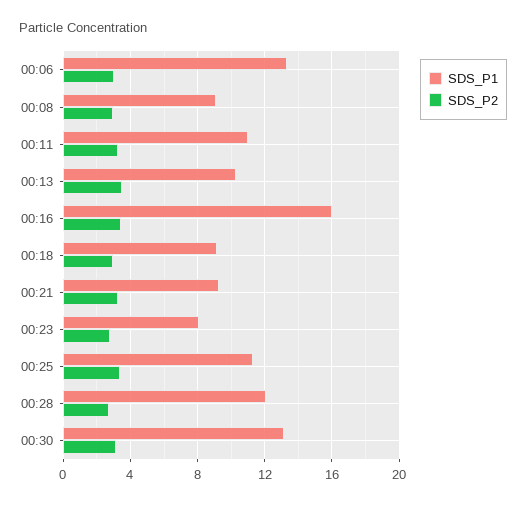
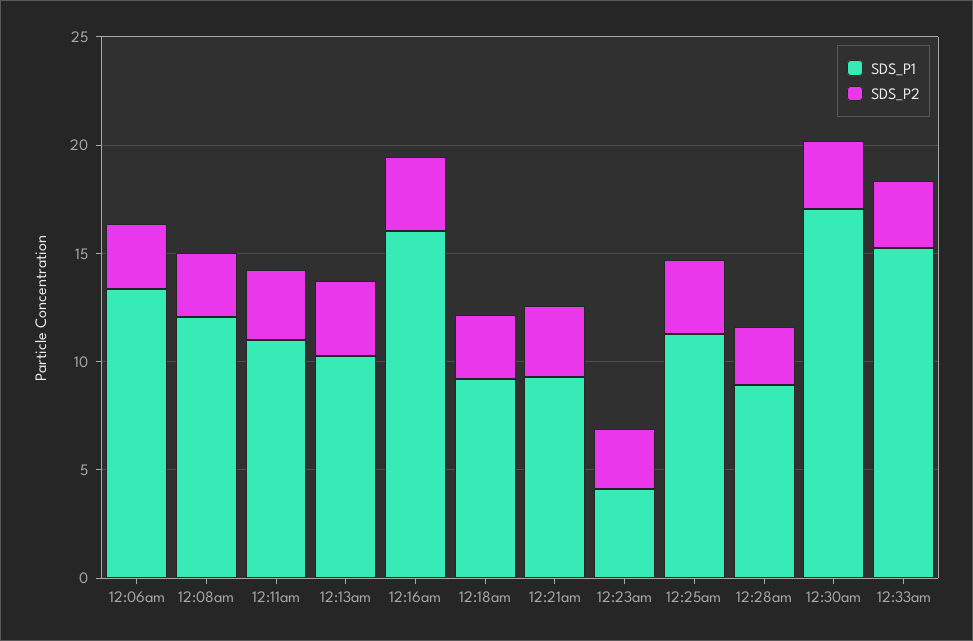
SDS_P1, 00:08: 9 -> 12
SDS_P1, 00:23: 8 -> 4
SDS_P1, 00:28: 12 -> 9
SDS_P1, 00:30: 13 -> 17
SDS_P1, 12:33am: none -> 15
SDS_P2, 12:33am: none -> 3

